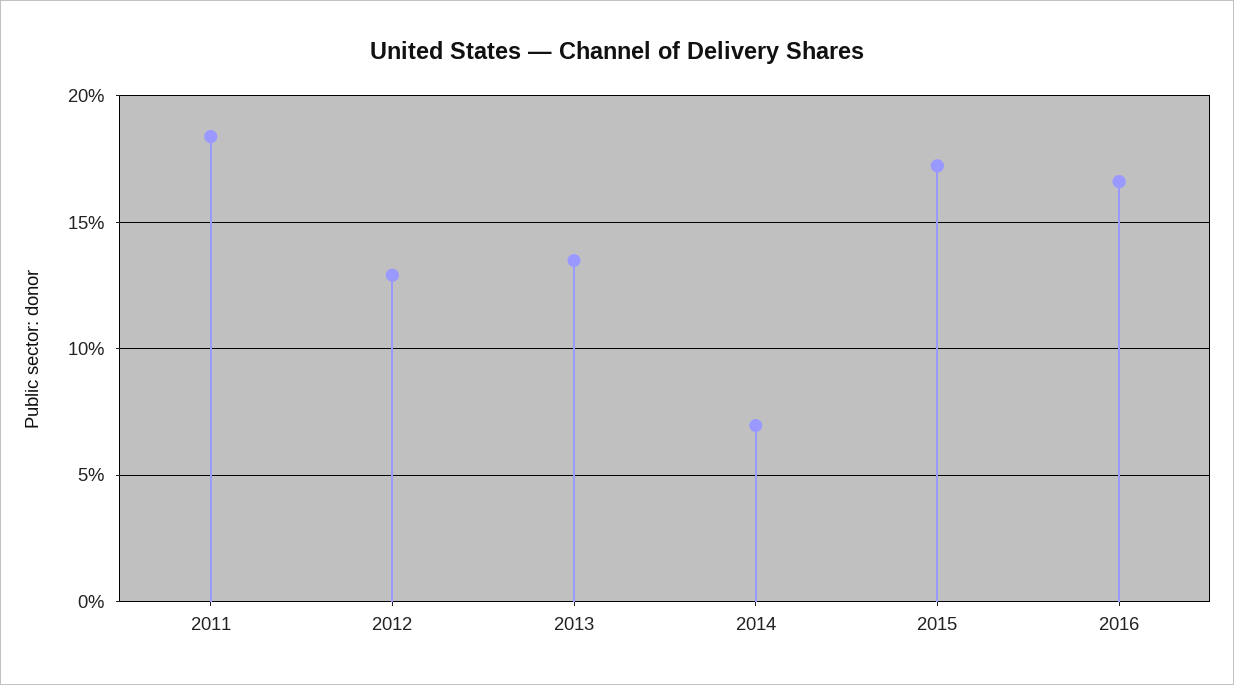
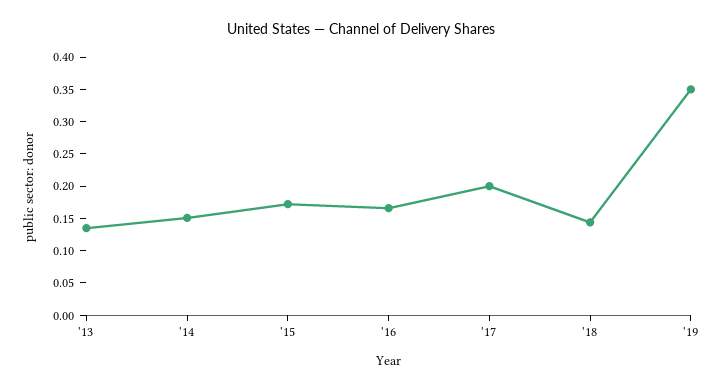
2011: 0.185 -> none
2012: 0.13 -> none
2014: 0.07 -> 0.15
'17: none -> 0.2
'18: none -> 0.15
'19: none -> 0.35

